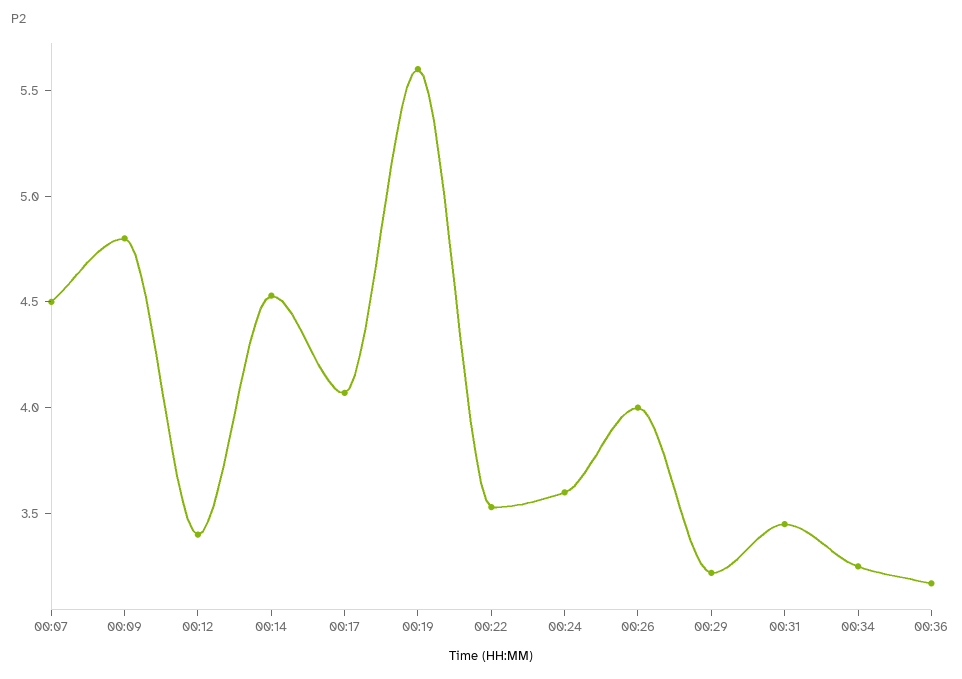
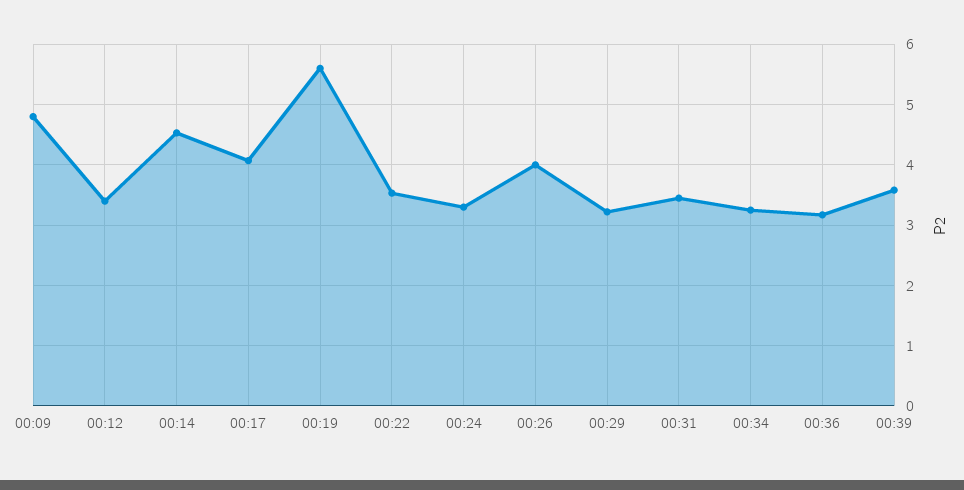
00:07: 4.5 -> none
00:24: 3.6 -> 3.3
00:39: none -> 3.6

